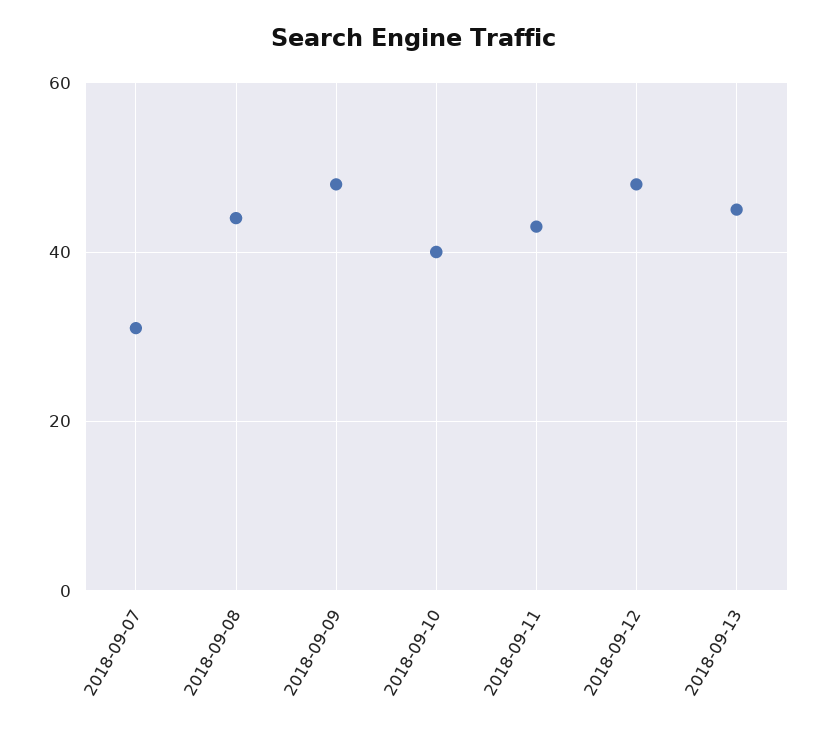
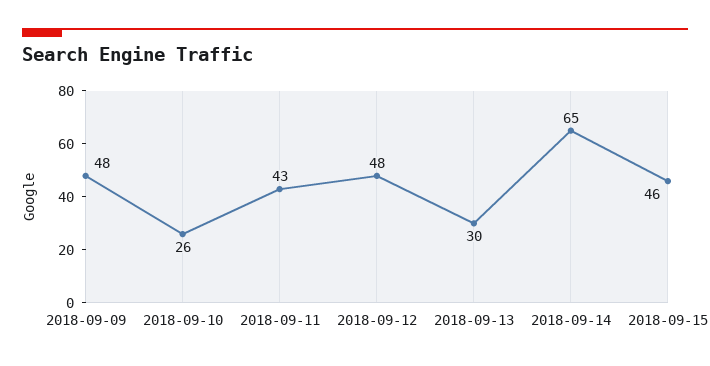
2018-09-07: 30 -> none
2018-09-08: 45 -> none
2018-09-10: 40 -> 26
2018-09-13: 45 -> 30
2018-09-14: none -> 65
2018-09-15: none -> 46

